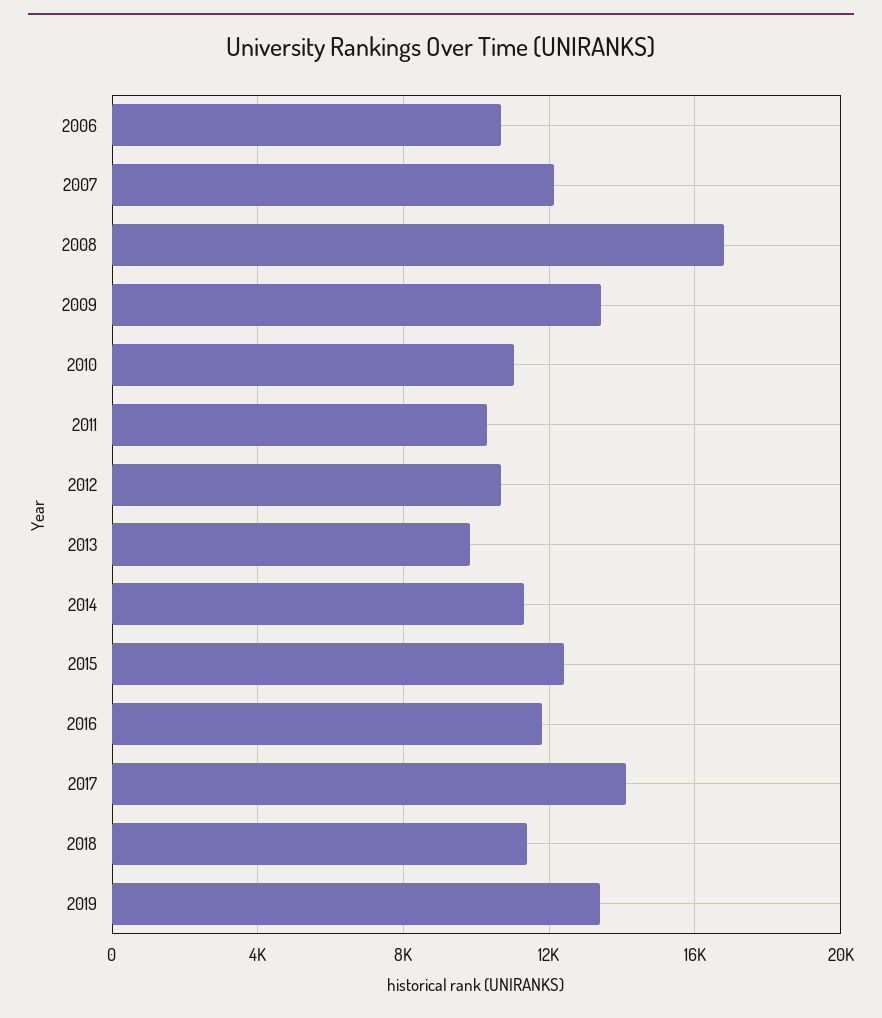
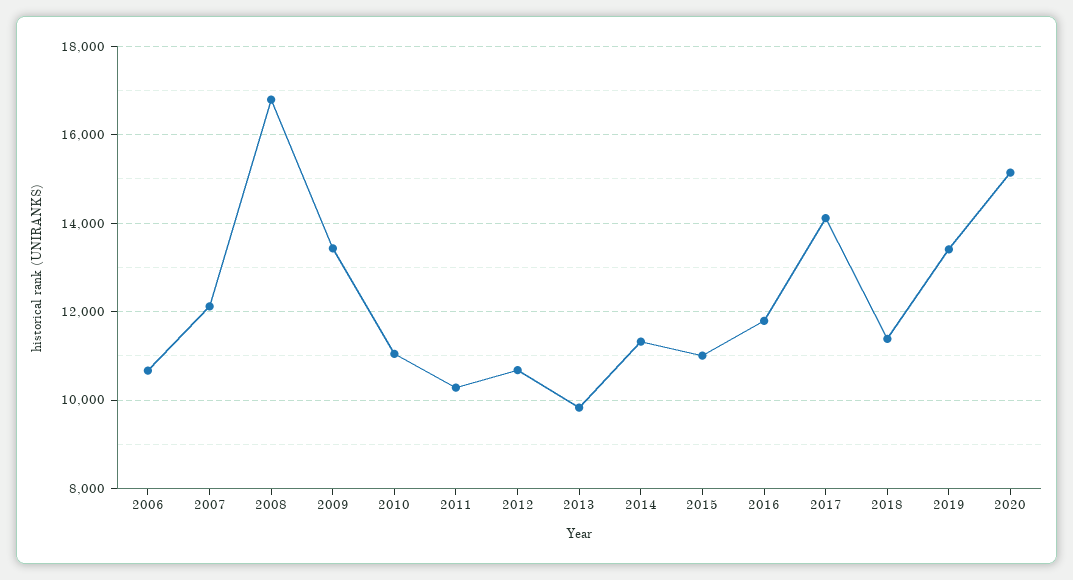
2015: 12500 -> 11000
2020: none -> 15200

